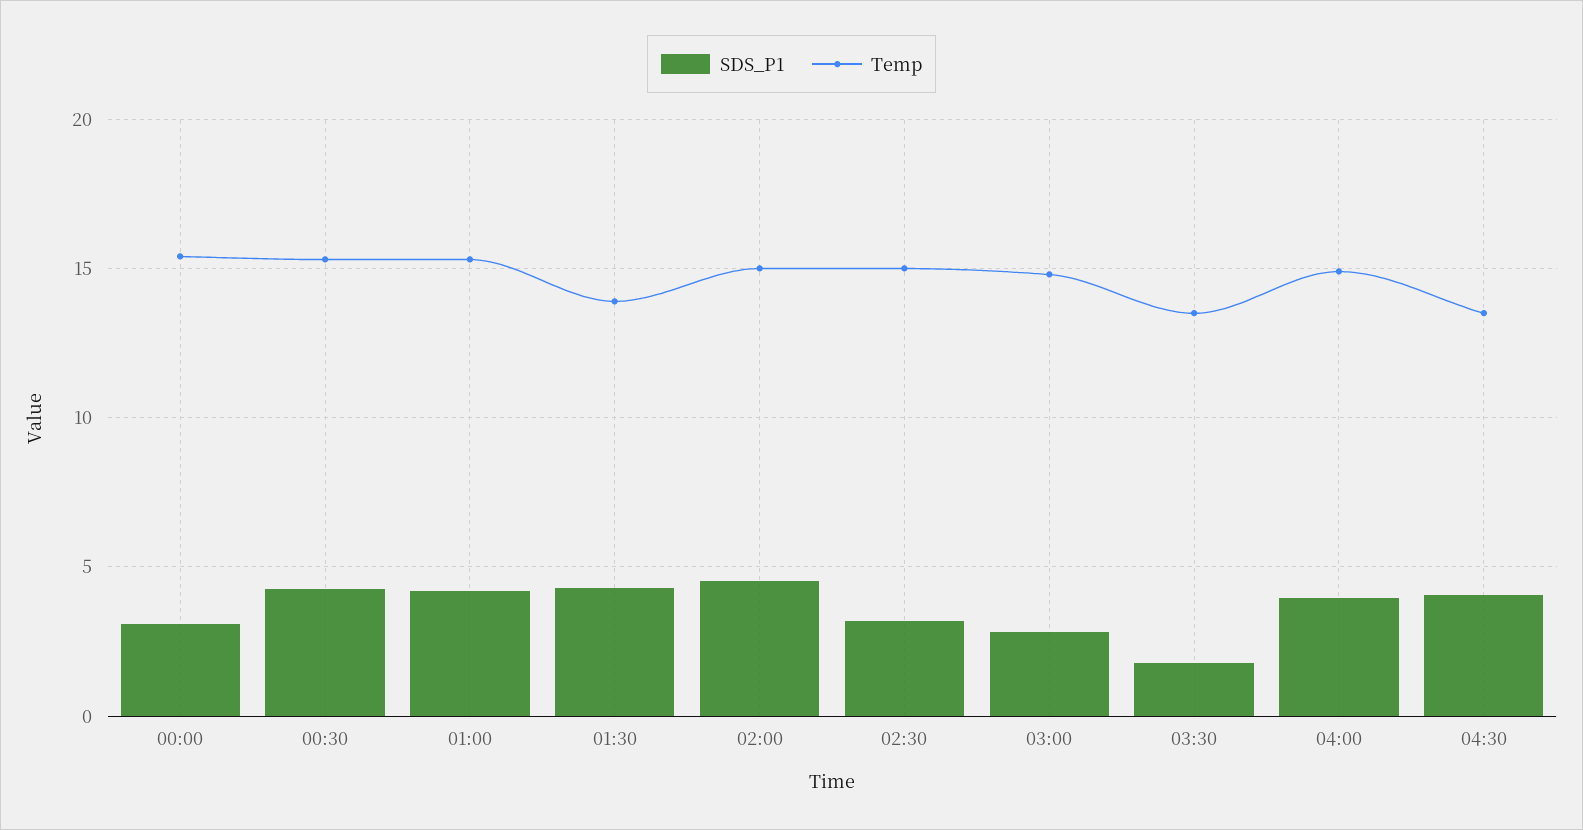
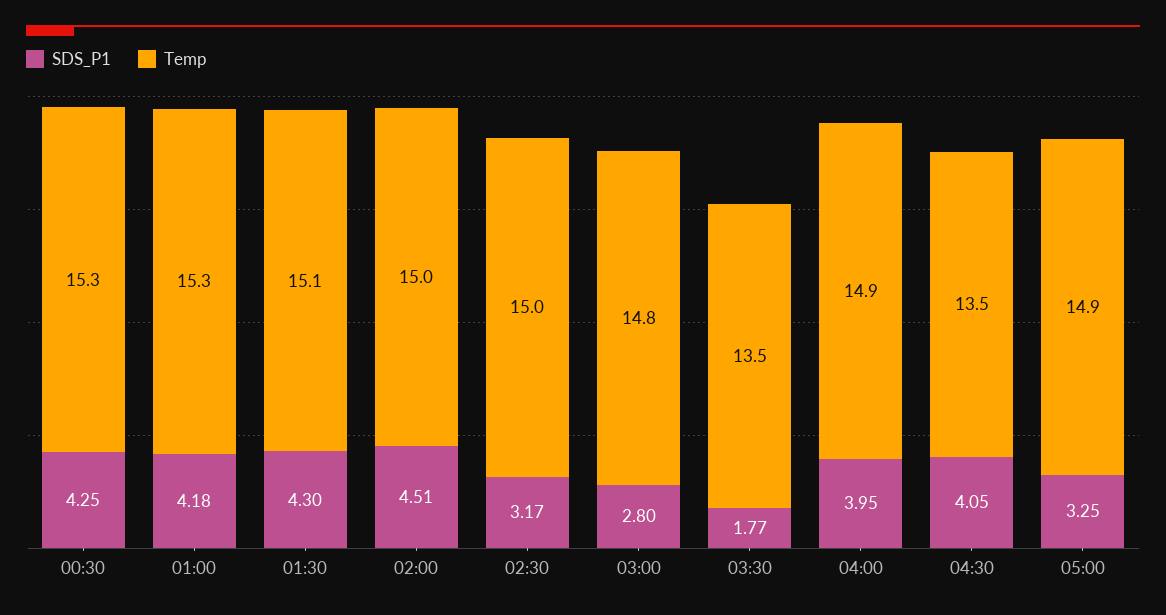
SDS_P1, 00:00: 3 -> none
Temp, 00:00: 15.5 -> none
Temp, 01:30: 14 -> 15.1
SDS_P1, 05:00: none -> 3.25
Temp, 05:00: none -> 14.9

